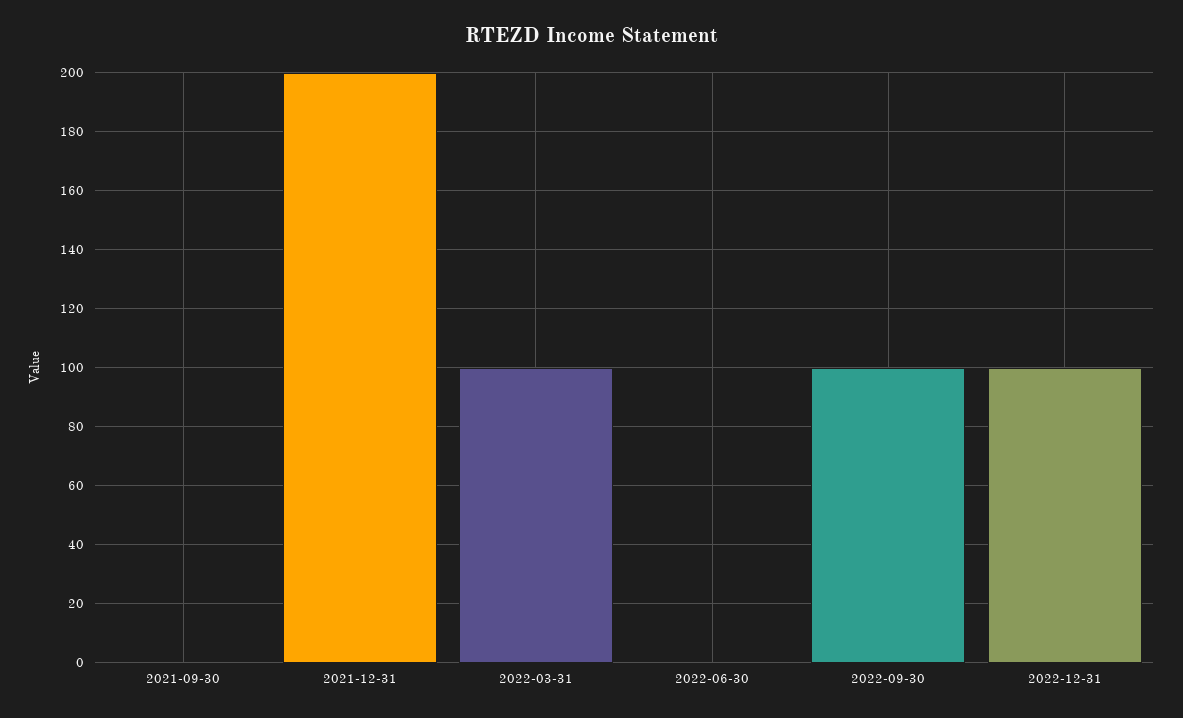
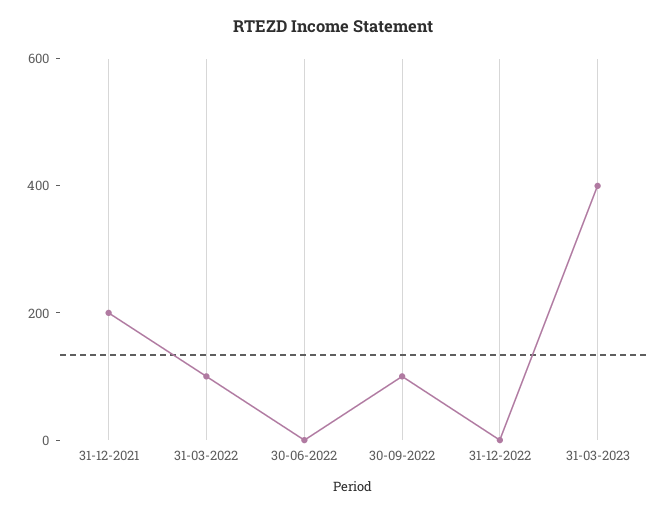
2021-09-30: 0 -> none
2022-12-31: 100 -> 0
31-03-2023: none -> 400

